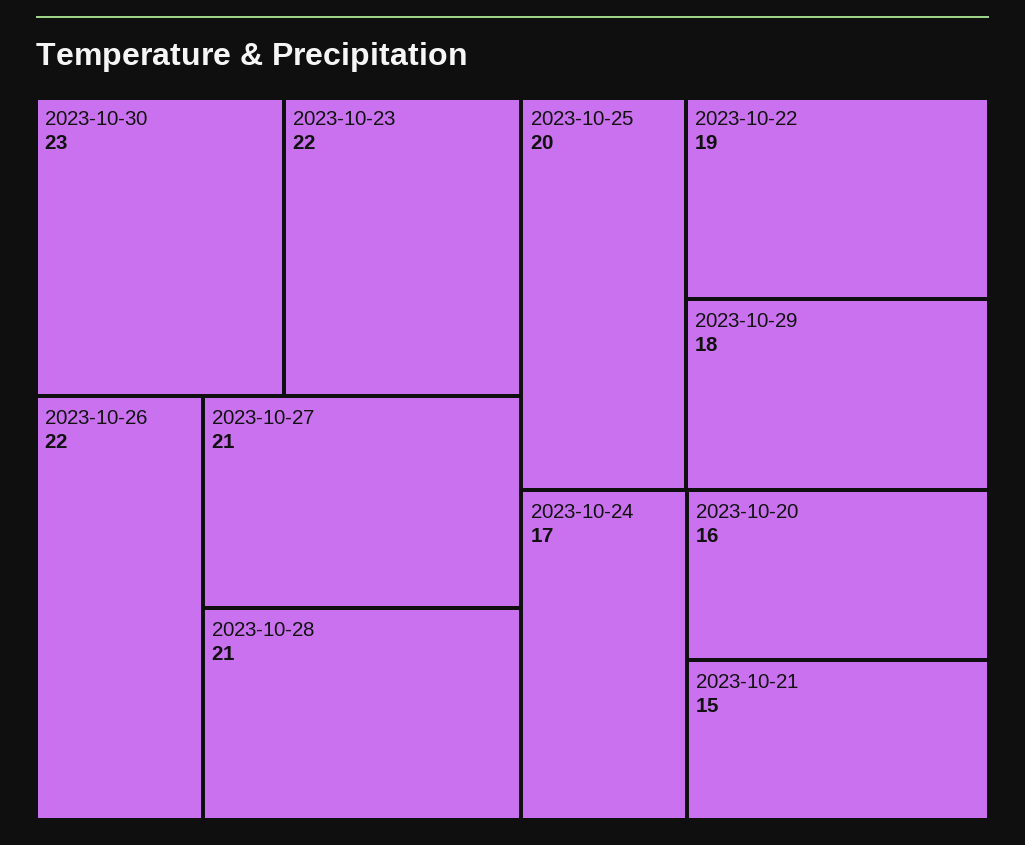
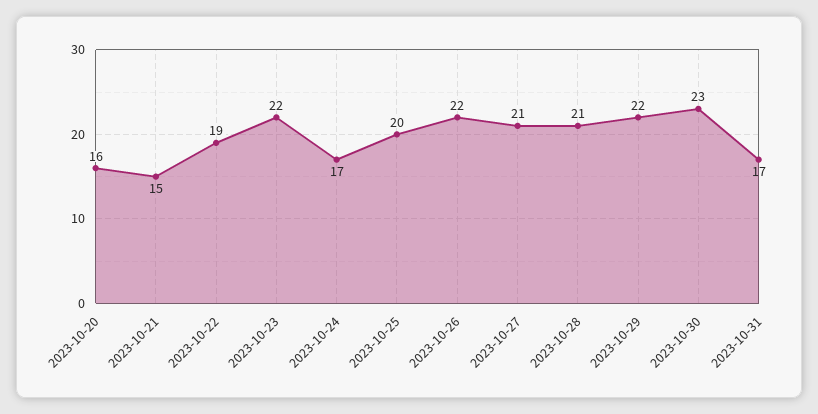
2023-10-29: 18 -> 22
2023-10-31: none -> 17

